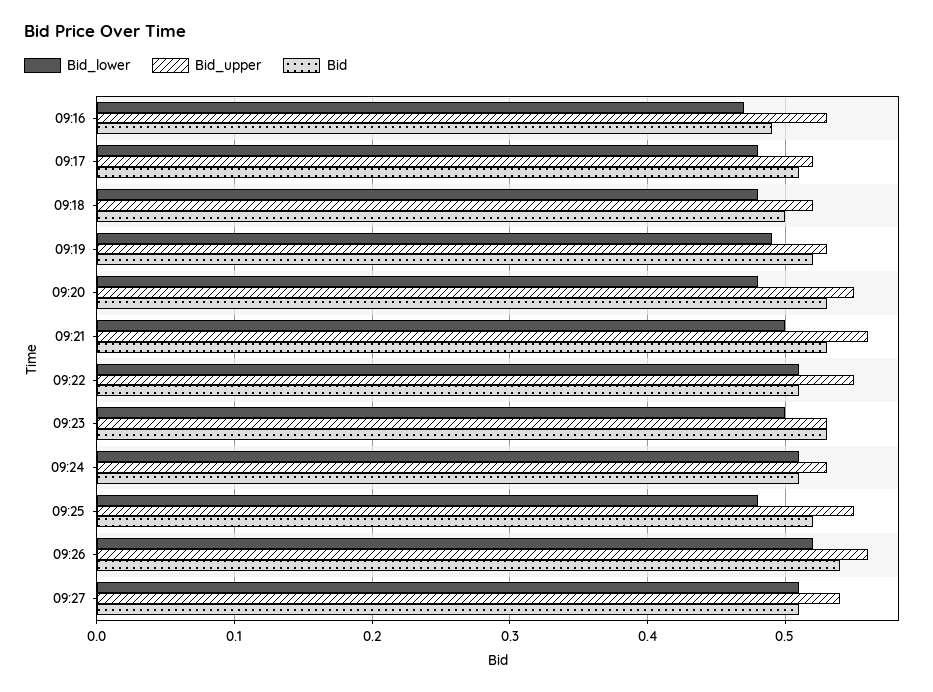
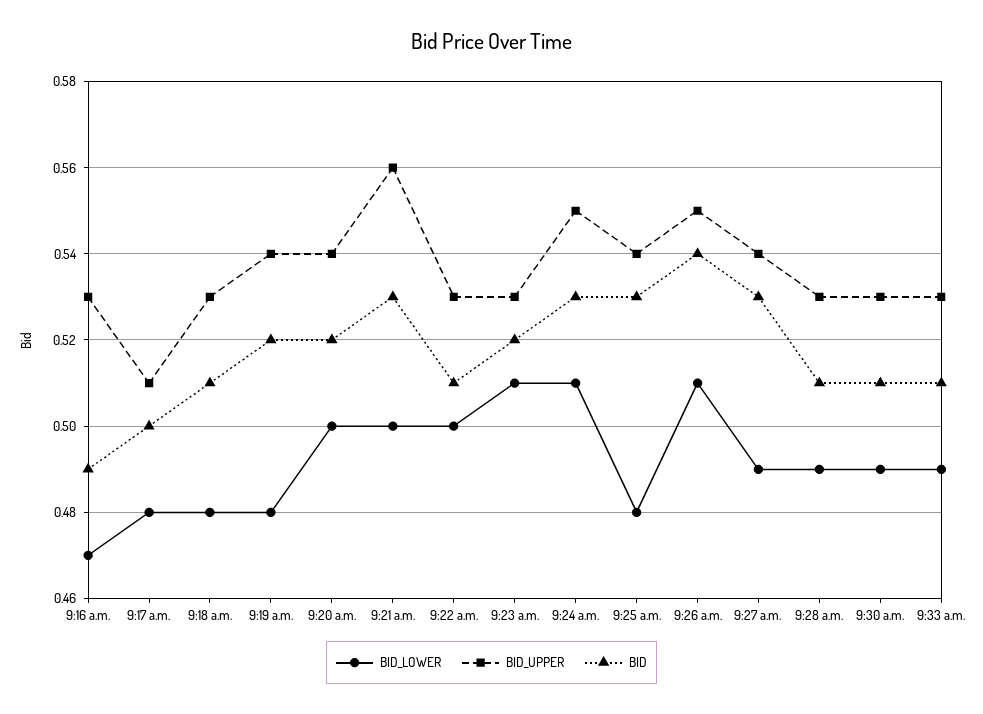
Bid_upper, 09:17: 0.52 -> 0.51
Bid, 09:17: 0.51 -> 0.5
Bid_upper, 09:18: 0.52 -> 0.53
Bid, 09:18: 0.5 -> 0.51
Bid_lower, 09:19: 0.49 -> 0.48
Bid_upper, 09:19: 0.53 -> 0.54
Bid_lower, 09:20: 0.48 -> 0.5
Bid_upper, 09:20: 0.55 -> 0.54
Bid, 09:20: 0.53 -> 0.52
Bid_lower, 09:22: 0.51 -> 0.5
Bid_upper, 09:22: 0.55 -> 0.53
Bid_lower, 09:23: 0.5 -> 0.51
Bid, 09:23: 0.53 -> 0.52
Bid_upper, 09:24: 0.53 -> 0.55
Bid, 09:24: 0.51 -> 0.53
Bid_upper, 09:25: 0.55 -> 0.54
Bid, 09:25: 0.52 -> 0.53
Bid_lower, 09:26: 0.52 -> 0.51
Bid_upper, 09:26: 0.56 -> 0.55
Bid_lower, 09:27: 0.51 -> 0.49
Bid, 09:27: 0.51 -> 0.53
Bid_lower, 9:28 a.m.: none -> 0.49
Bid_upper, 9:28 a.m.: none -> 0.53
Bid, 9:28 a.m.: none -> 0.51
Bid_lower, 9:30 a.m.: none -> 0.49
Bid_upper, 9:30 a.m.: none -> 0.53
Bid, 9:30 a.m.: none -> 0.51
Bid_lower, 9:33 a.m.: none -> 0.49
Bid_upper, 9:33 a.m.: none -> 0.53
Bid, 9:33 a.m.: none -> 0.51

